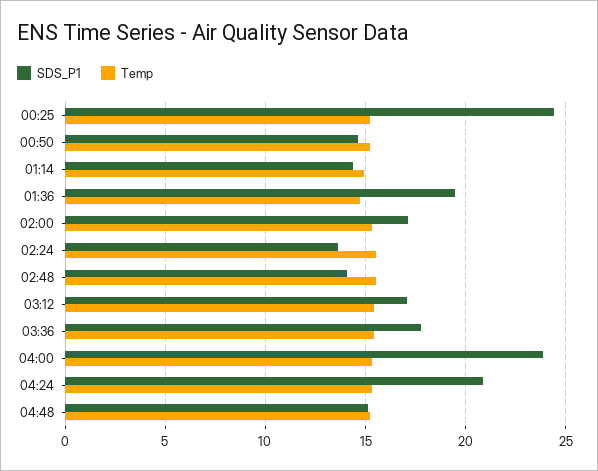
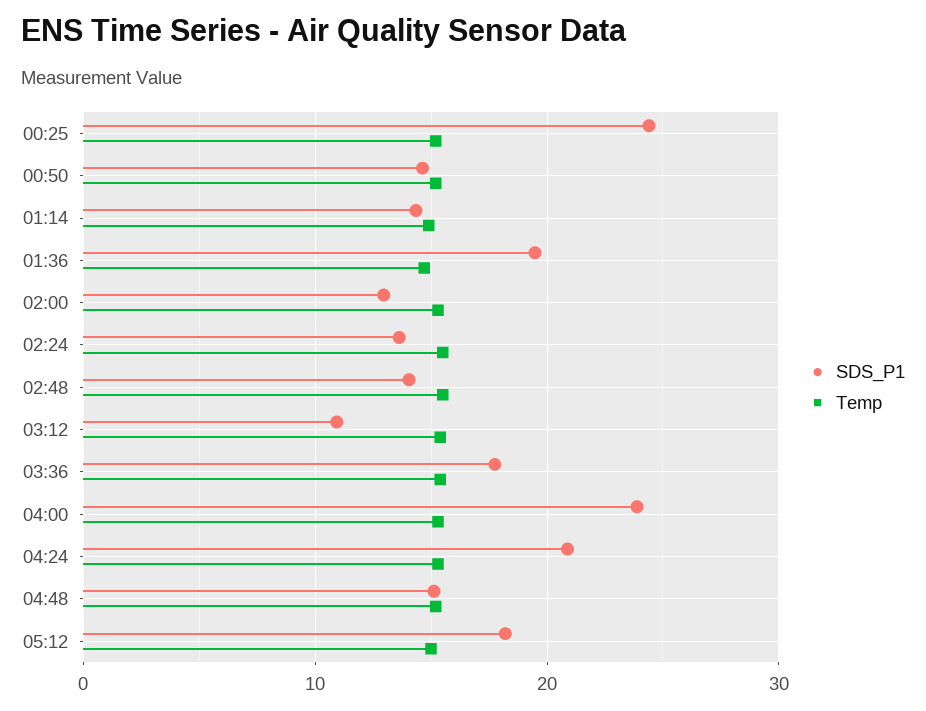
SDS_P1, 02:00: 17 -> 13
SDS_P1, 03:12: 17 -> 11
SDS_P1, 05:12: none -> 18
Temp, 05:12: none -> 15

